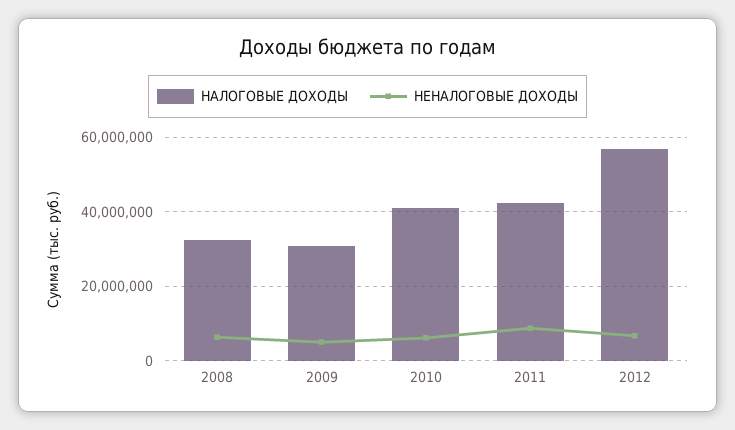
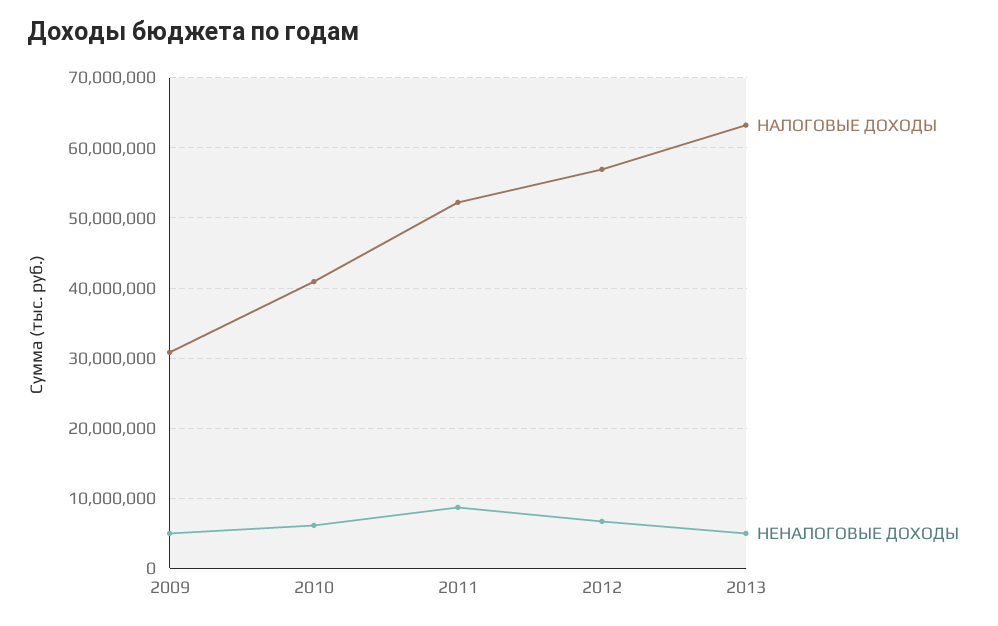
НАЛОГОВЫЕ ДОХОДЫ, 2008: 32000000 -> none
НЕНАЛОГОВЫЕ ДОХОДЫ, 2008: 6000000 -> none
НАЛОГОВЫЕ ДОХОДЫ, 2011: 42000000 -> 52000000
НАЛОГОВЫЕ ДОХОДЫ, 2013: none -> 63000000
НЕНАЛОГОВЫЕ ДОХОДЫ, 2013: none -> 5000000

